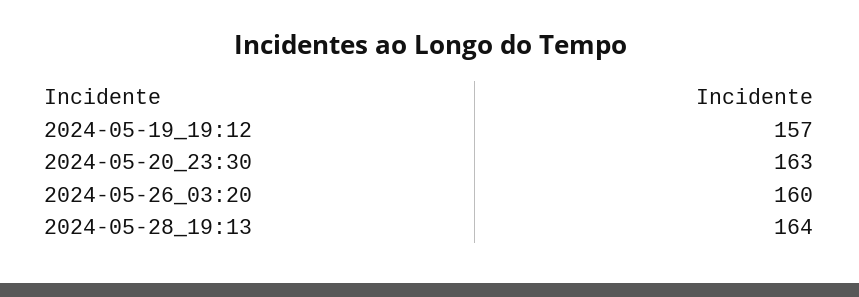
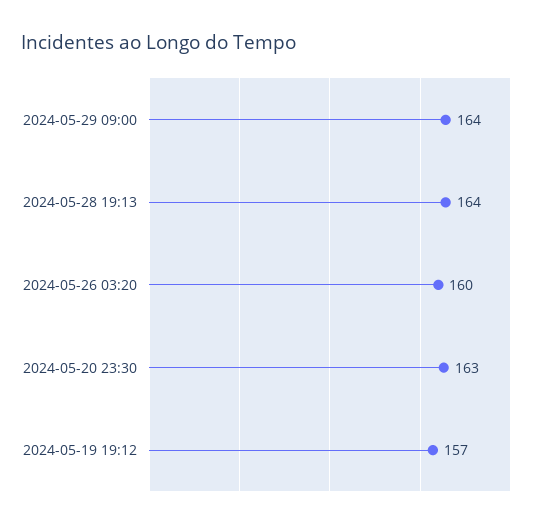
2024-05-29 09:00: none -> 164

